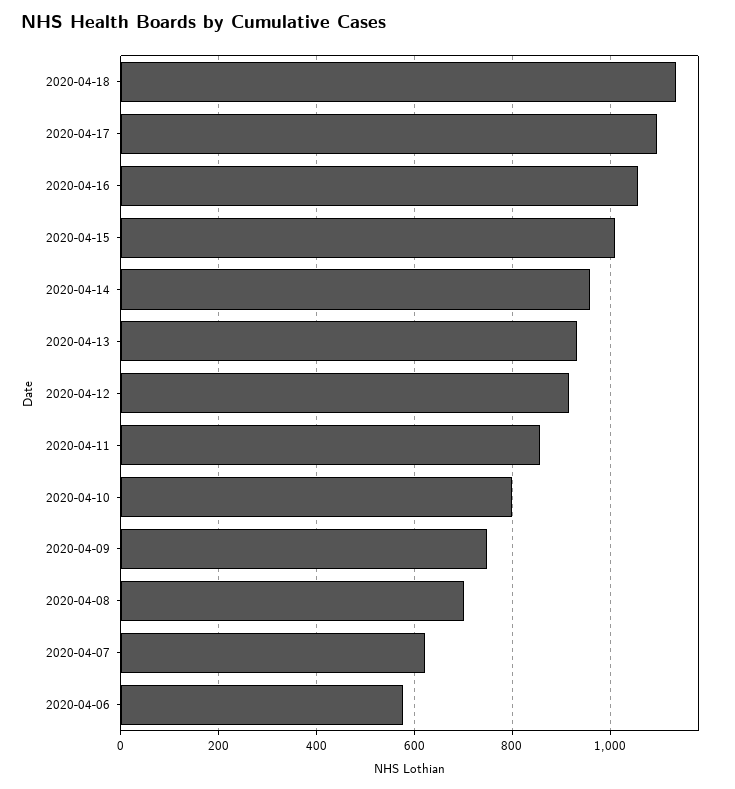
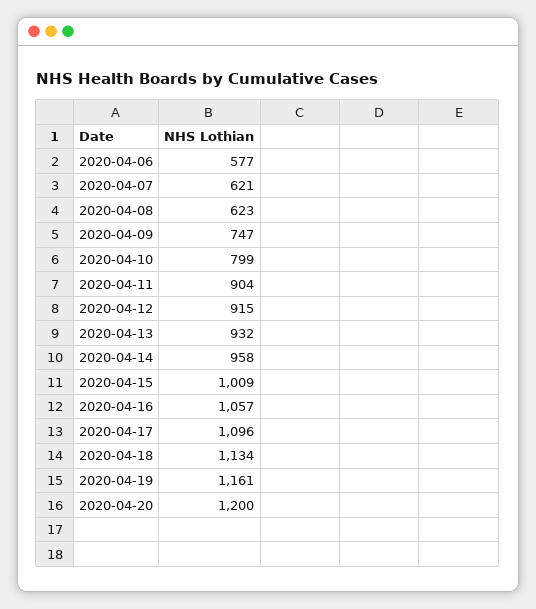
2020-04-11: 860 -> 904
2020-04-08: 700 -> 623
2020-04-19: none -> 1161
2020-04-20: none -> 1200

